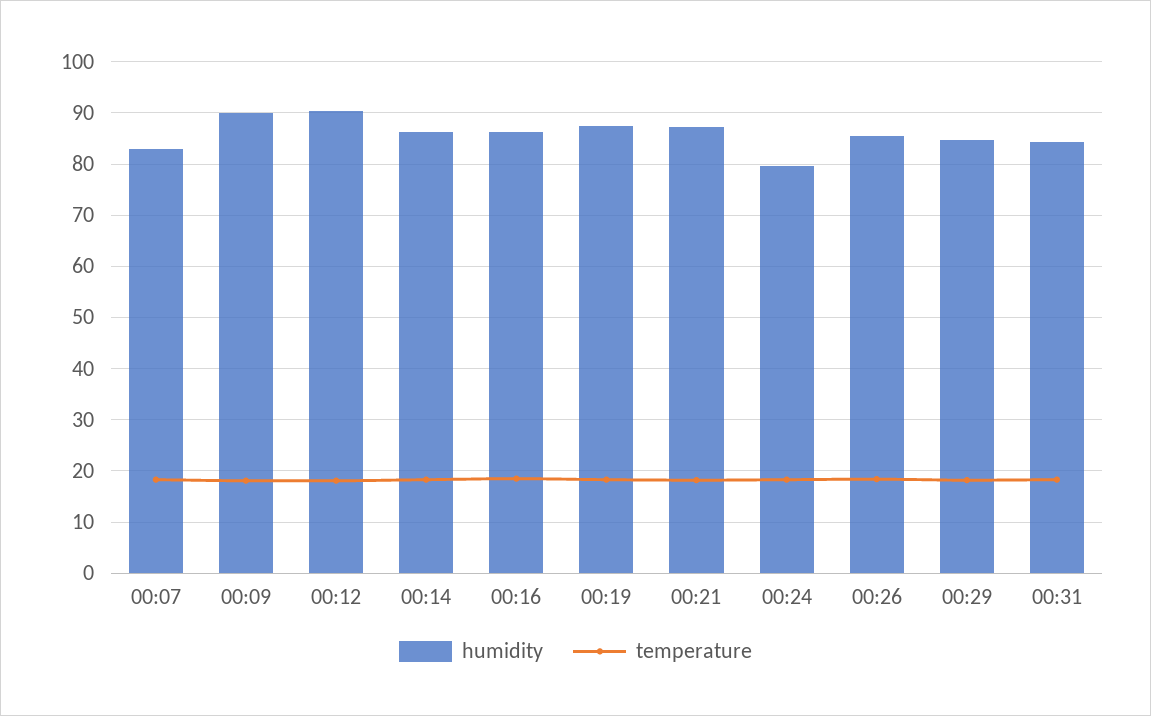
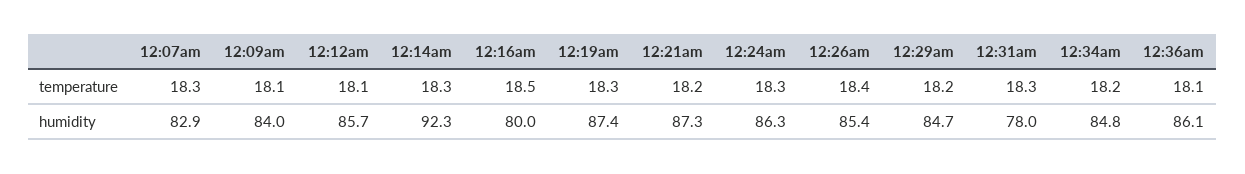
humidity, 00:09: 90 -> 84
humidity, 00:12: 90 -> 85.7
humidity, 00:14: 86 -> 92.3
humidity, 00:16: 86 -> 80
humidity, 00:24: 80 -> 86.3
humidity, 00:31: 84 -> 78
temperature, 12:34am: none -> 18.2
temperature, 12:36am: none -> 18.1
humidity, 12:34am: none -> 84.8
humidity, 12:36am: none -> 86.1

